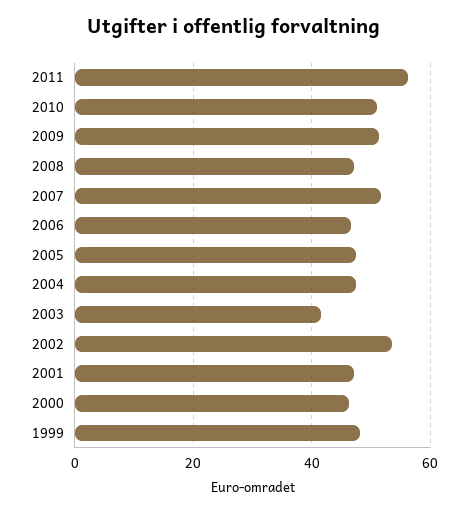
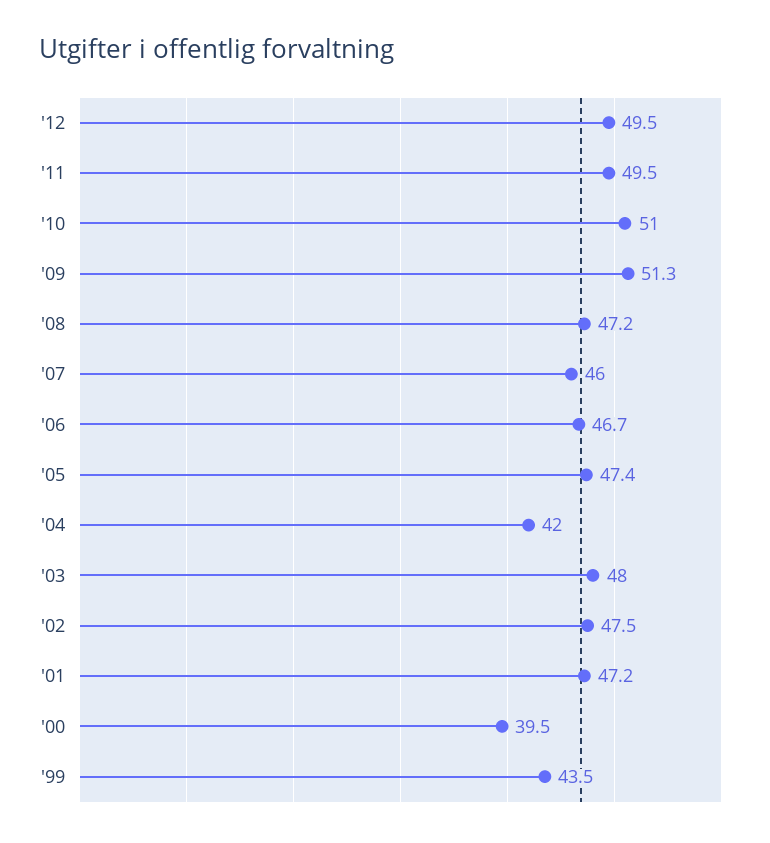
2011: 56 -> 49.5
2007: 52 -> 46
2004: 48 -> 42
2003: 42 -> 48
2002: 54 -> 47.5
2000: 46 -> 39.5
1999: 48 -> 43.5
'12: none -> 49.5

